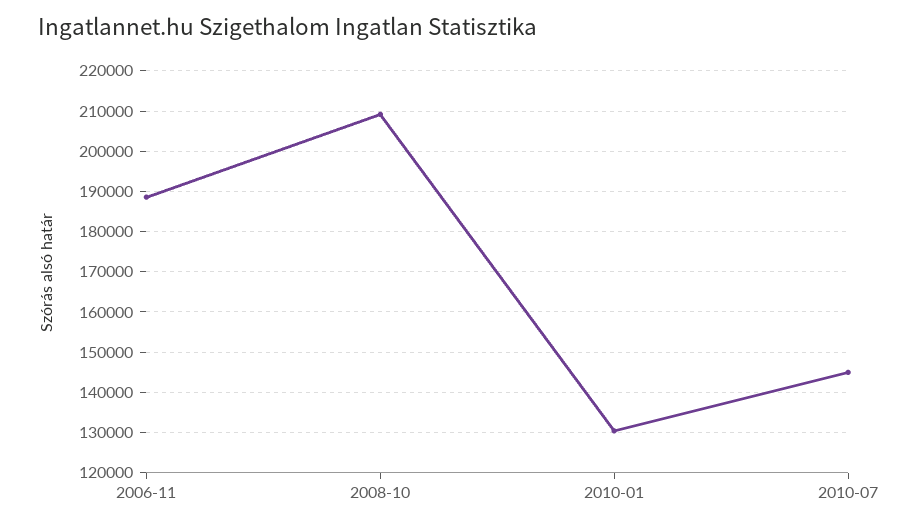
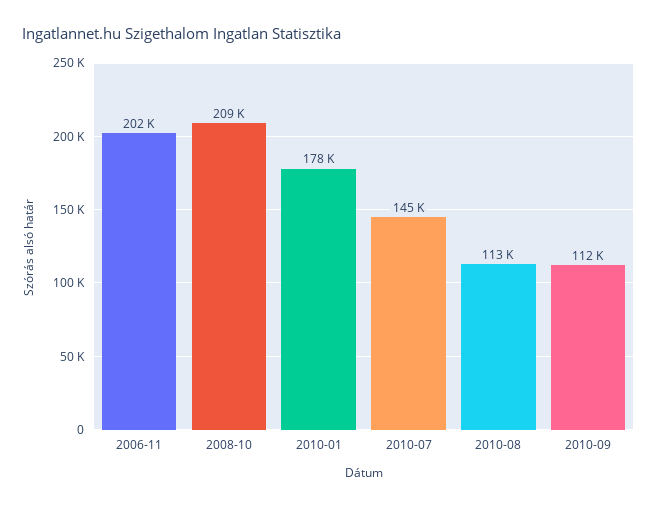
2006-11: 188000 -> 202000
2010-01: 130000 -> 178000
2010-08: none -> 113000
2010-09: none -> 112000

